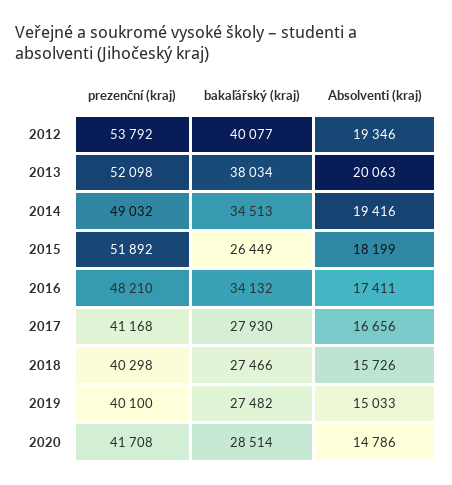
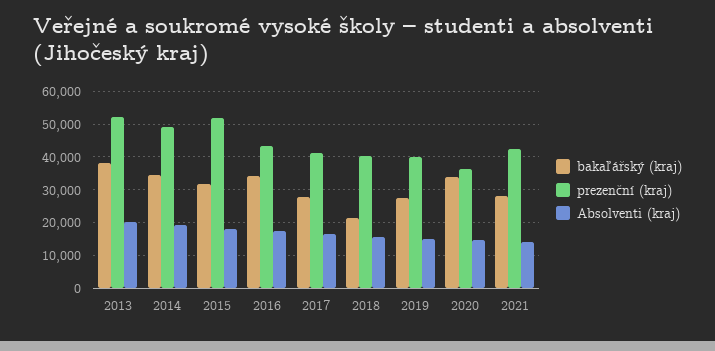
prezenční (kraj), 2012: 53792 -> none
bakaľářský (kraj), 2012: 40077 -> none
Absolventi (kraj), 2012: 19346 -> none
bakaľářský (kraj), 2015: 26449 -> 32000
prezenční (kraj), 2016: 48210 -> 44000
bakaľářský (kraj), 2018: 27466 -> 22000
prezenční (kraj), 2020: 41708 -> 36000
bakaľářský (kraj), 2020: 28514 -> 34000
bakaľářský (kraj), 2021: none -> 28000
prezenční (kraj), 2021: none -> 42000
Absolventi (kraj), 2021: none -> 14000

